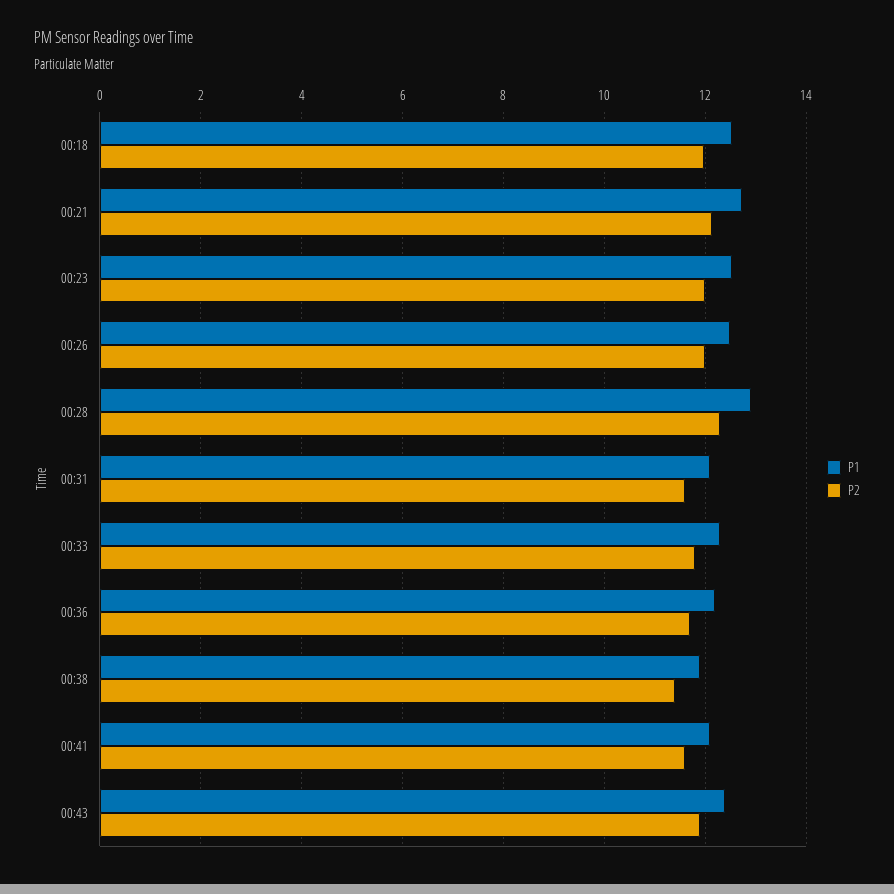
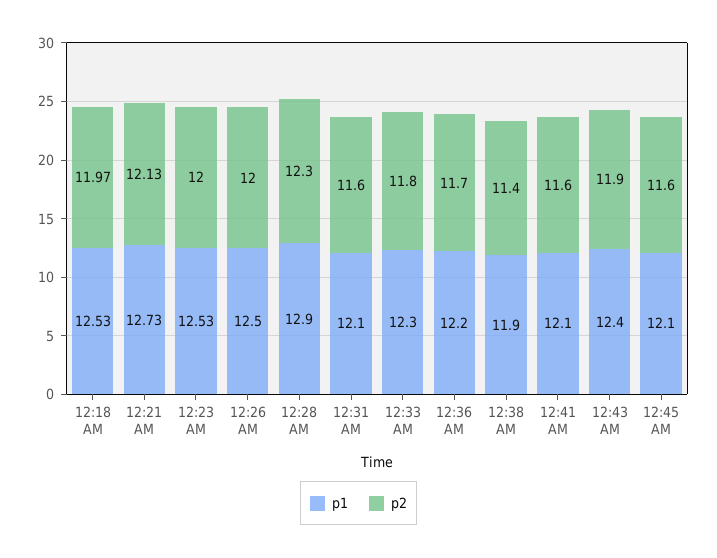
P1, 12:45 AM: none -> 12.1
P2, 12:45 AM: none -> 11.6

